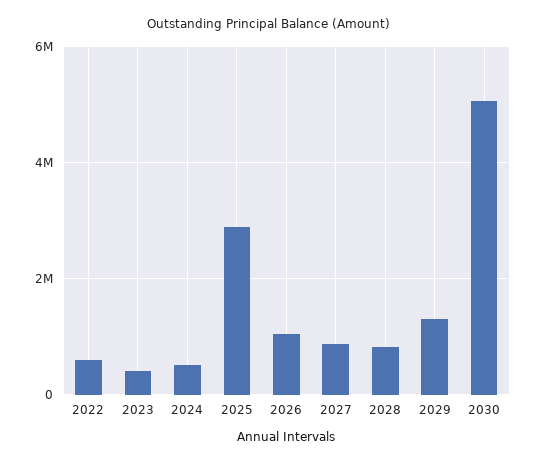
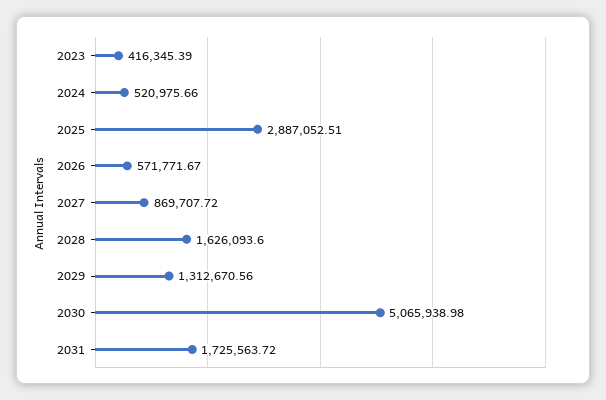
2022: 600000 -> none
2026: 1000000 -> 571771.67
2028: 800000 -> 1626093.6
2031: none -> 1725563.72

